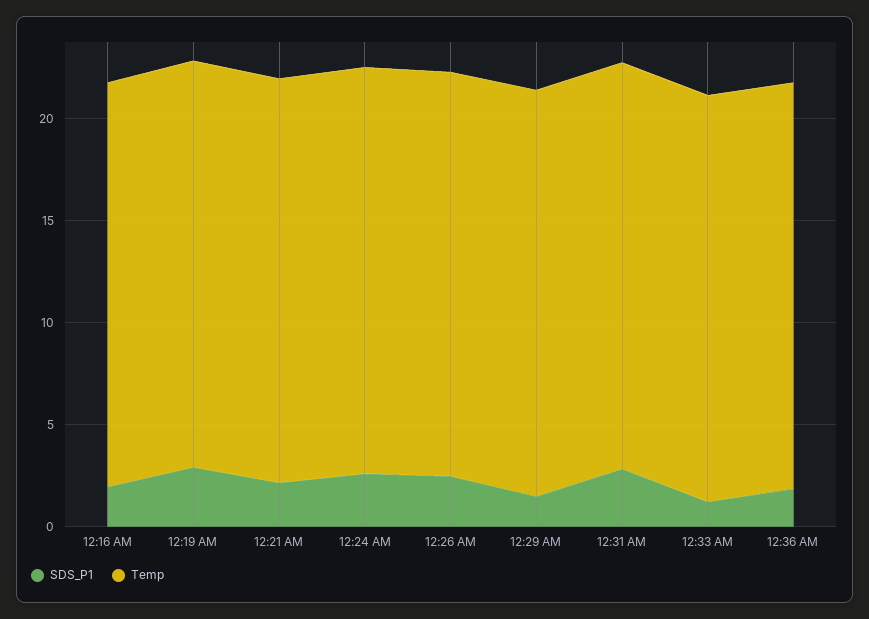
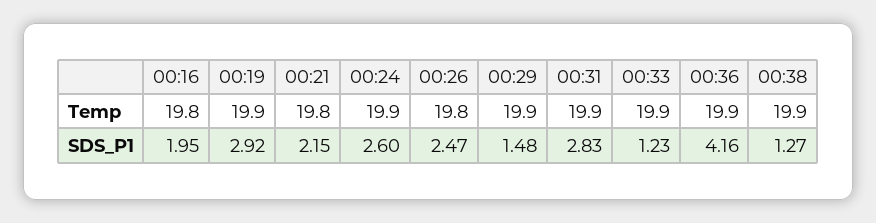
SDS_P1, 12:36 AM: 2 -> 4.16
Temp, 00:38: none -> 19.9
SDS_P1, 00:38: none -> 1.27

